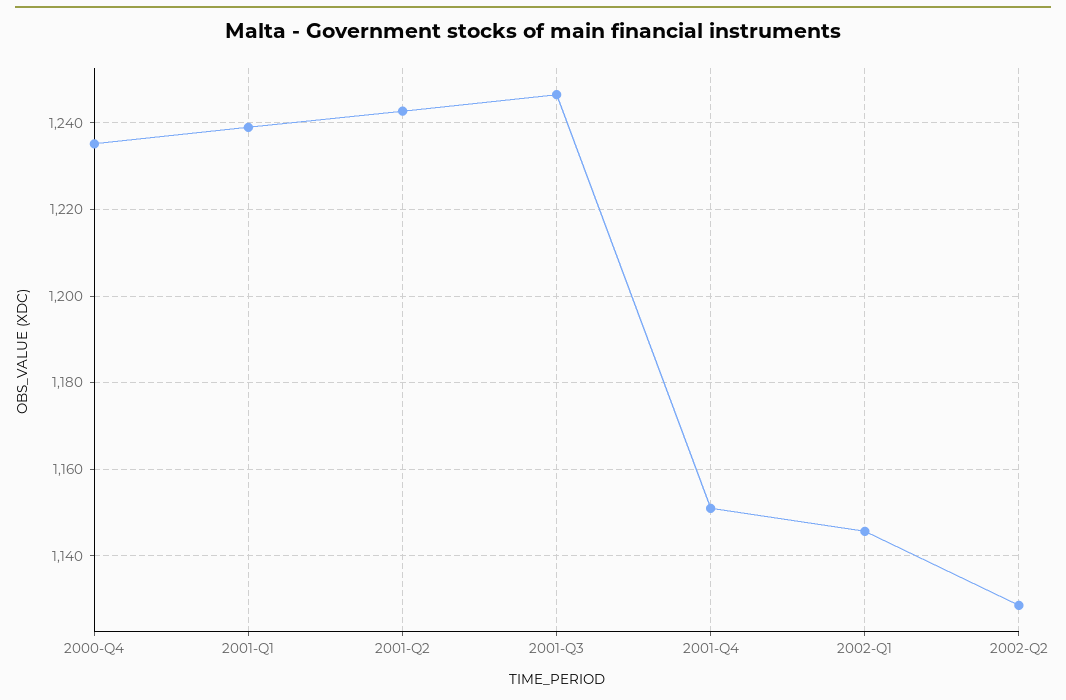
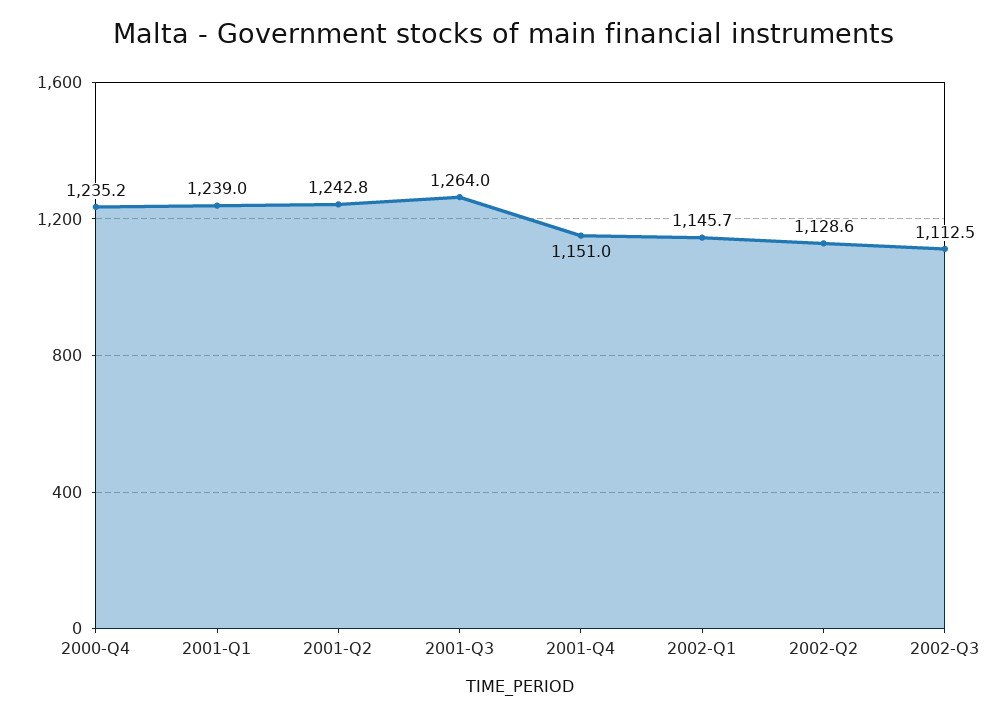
2001-Q3: 1246 -> 1264
2002-Q3: none -> 1112.5

